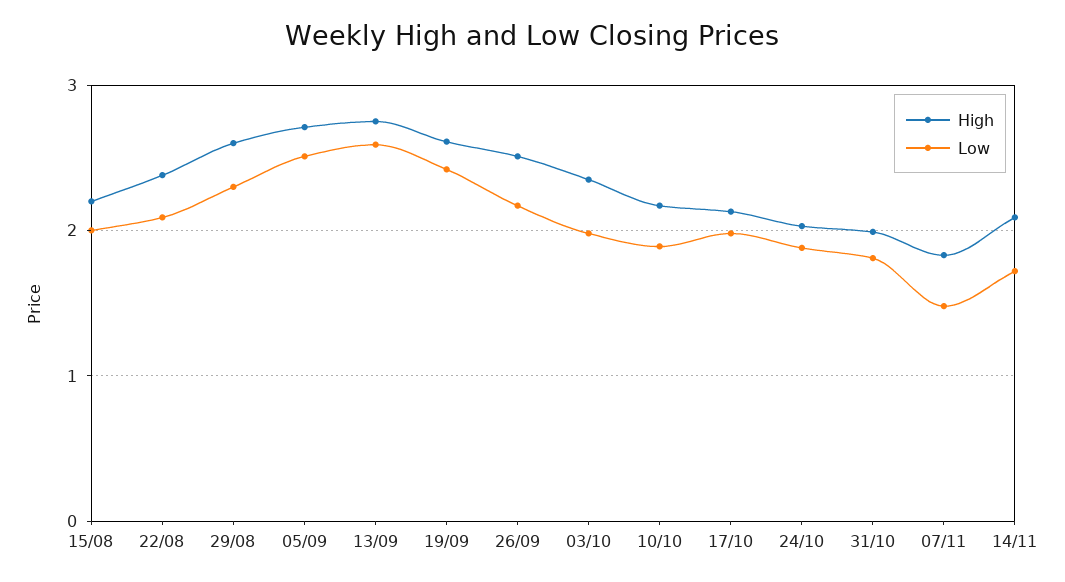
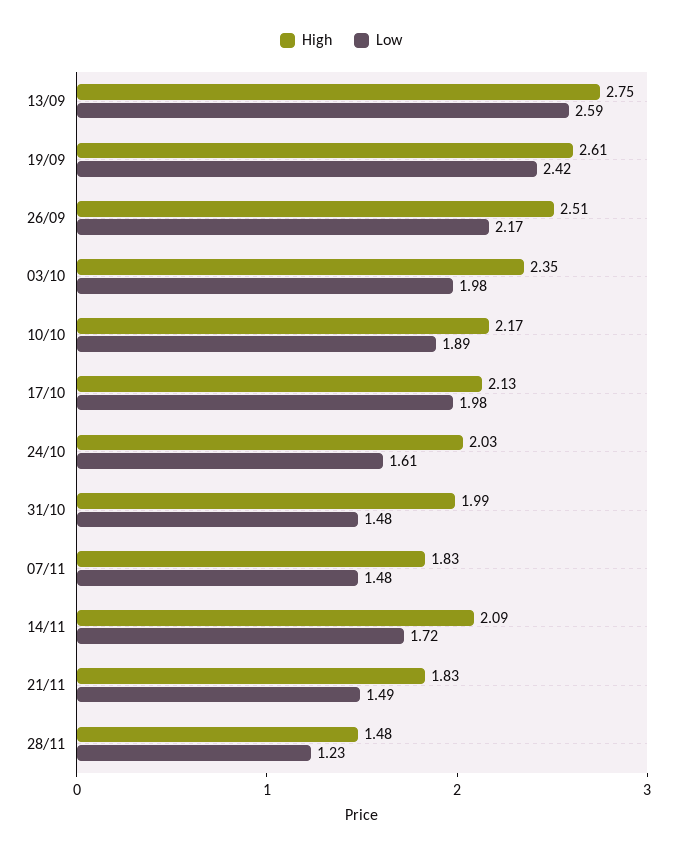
High, 15/08: 2.2 -> none
Low, 15/08: 2 -> none
High, 22/08: 2.4 -> none
Low, 22/08: 2.1 -> none
High, 29/08: 2.6 -> none
Low, 29/08: 2.3 -> none
High, 05/09: 2.7 -> none
Low, 05/09: 2.5 -> none
Low, 24/10: 1.9 -> 1.61
Low, 31/10: 1.8 -> 1.48
High, 21/11: none -> 1.83
Low, 21/11: none -> 1.49
High, 28/11: none -> 1.48
Low, 28/11: none -> 1.23

